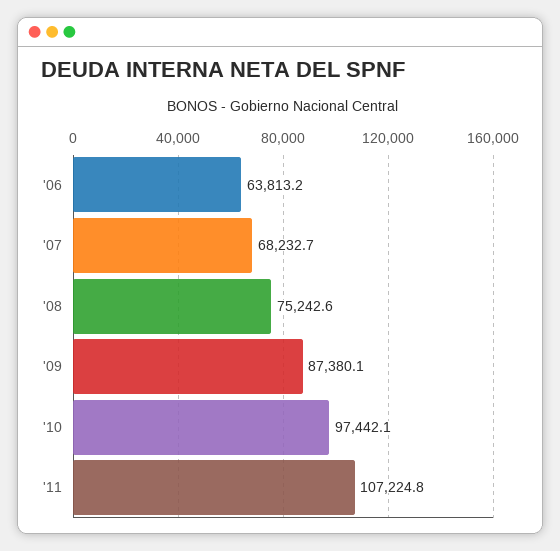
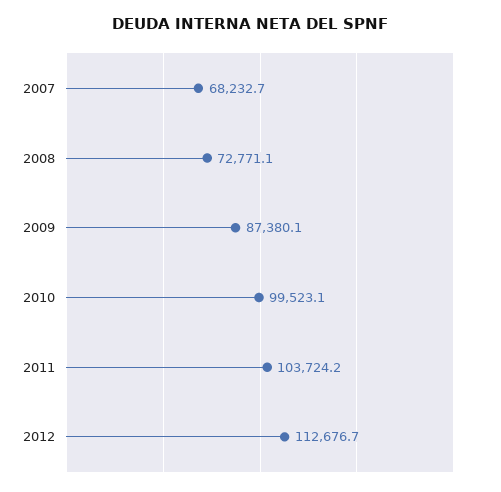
'06: 63813.2 -> none
'08: 75242.6 -> 72771.1
'10: 97442.1 -> 99523.1
'11: 107224.8 -> 103724.2
2012: none -> 112676.7

